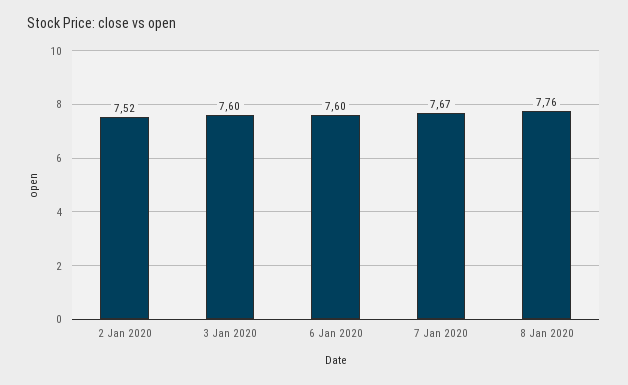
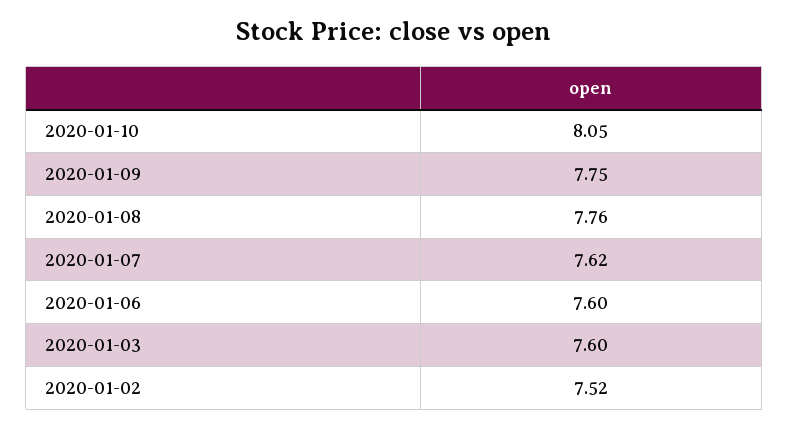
7 Jan 2020: 7.67 -> 7.62
2020-01-10: none -> 8.05
2020-01-09: none -> 7.75

